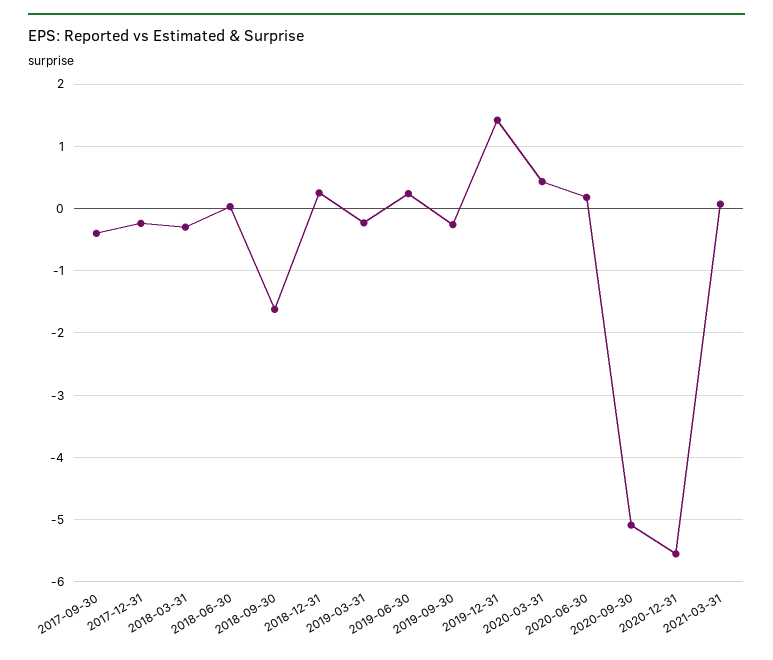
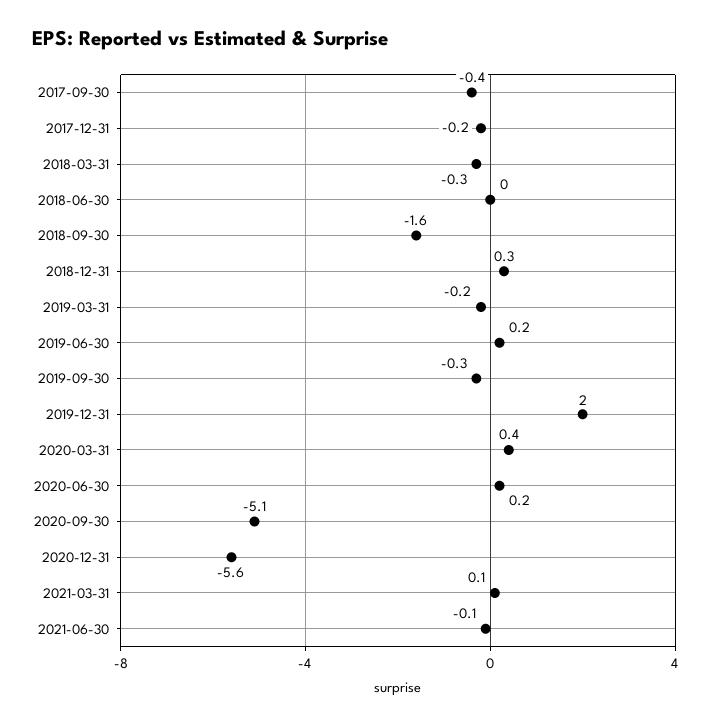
2019-12-31: 1.4 -> 2
2021-06-30: none -> -0.1

